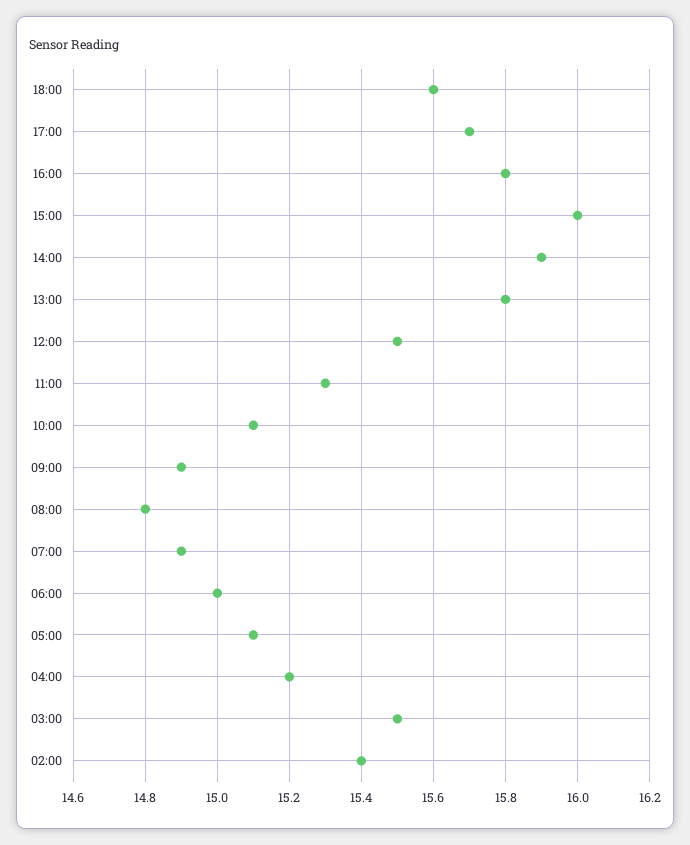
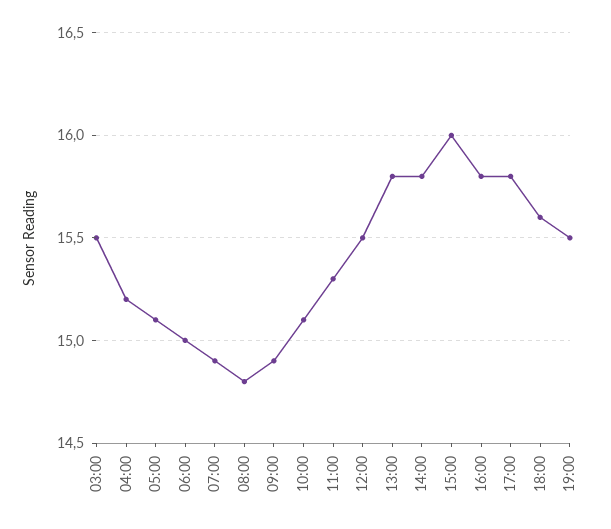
17:00: 15.7 -> 15.8
14:00: 15.9 -> 15.8
02:00: 15.4 -> none
19:00: none -> 15.5

